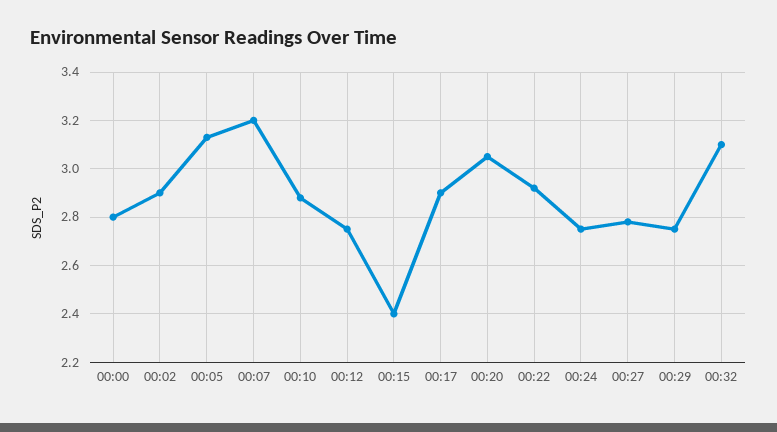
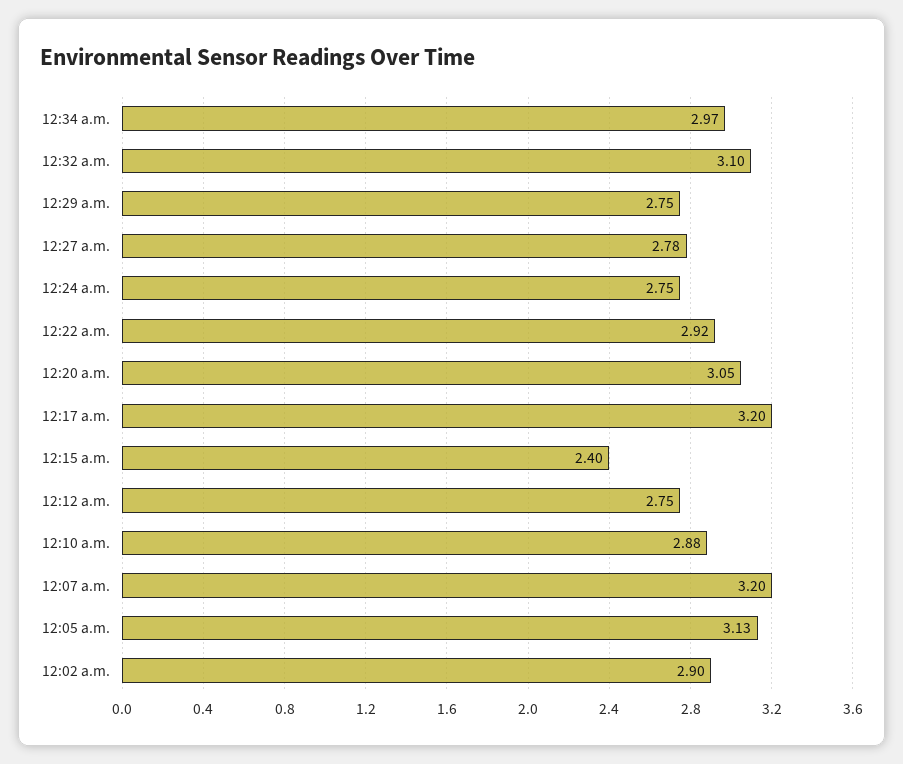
00:00: 2.8 -> none
00:17: 2.9 -> 3.2
12:34 a.m.: none -> 2.97

